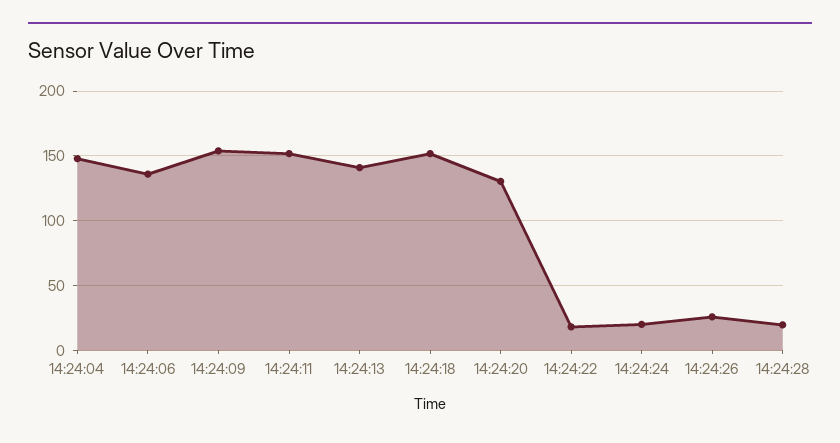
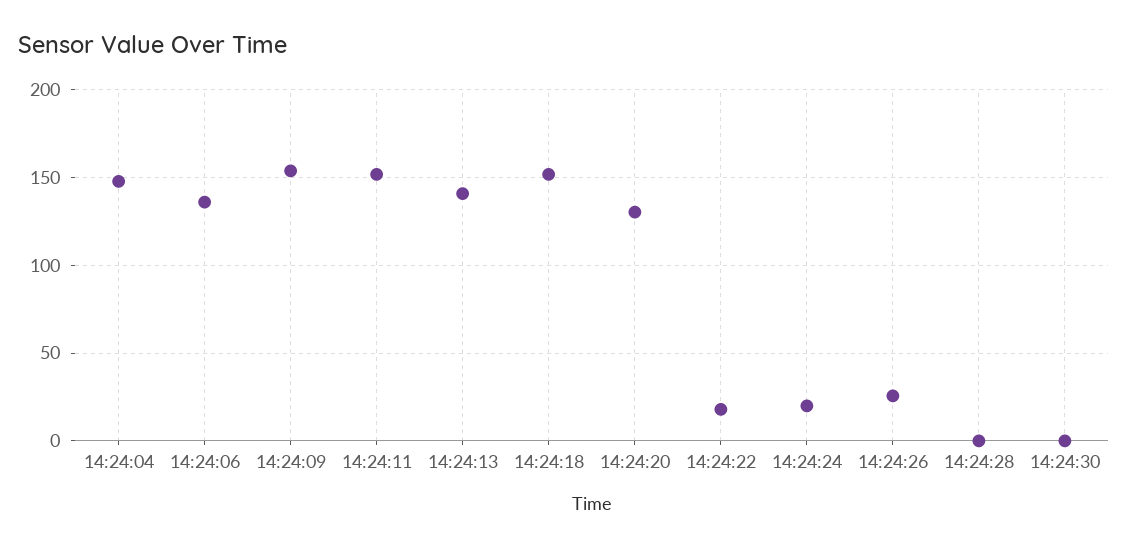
14:24:28: 20 -> 0
14:24:30: none -> 0

